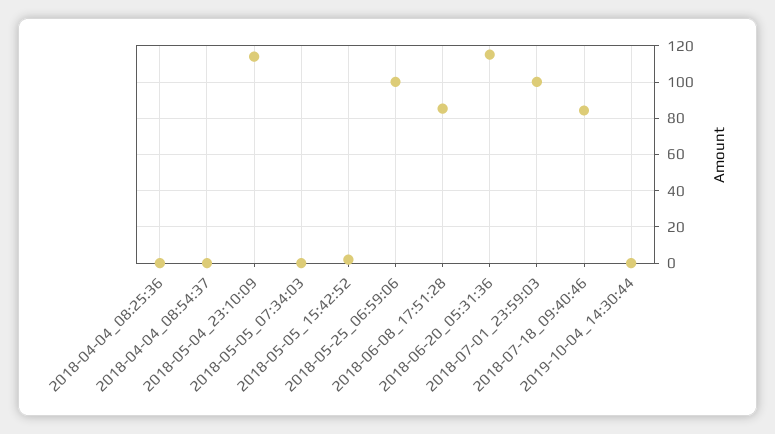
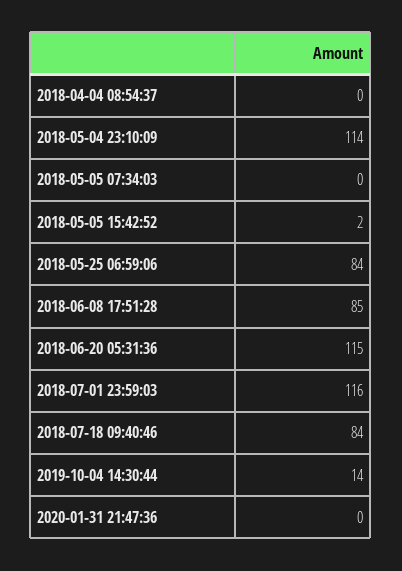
2018-04-04_08:25:36: 0 -> none
2018-05-25_06:59:06: 100 -> 84
2018-07-01_23:59:03: 100 -> 116
2019-10-04_14:30:44: 0 -> 14
2020-01-31 21:47:36: none -> 0

